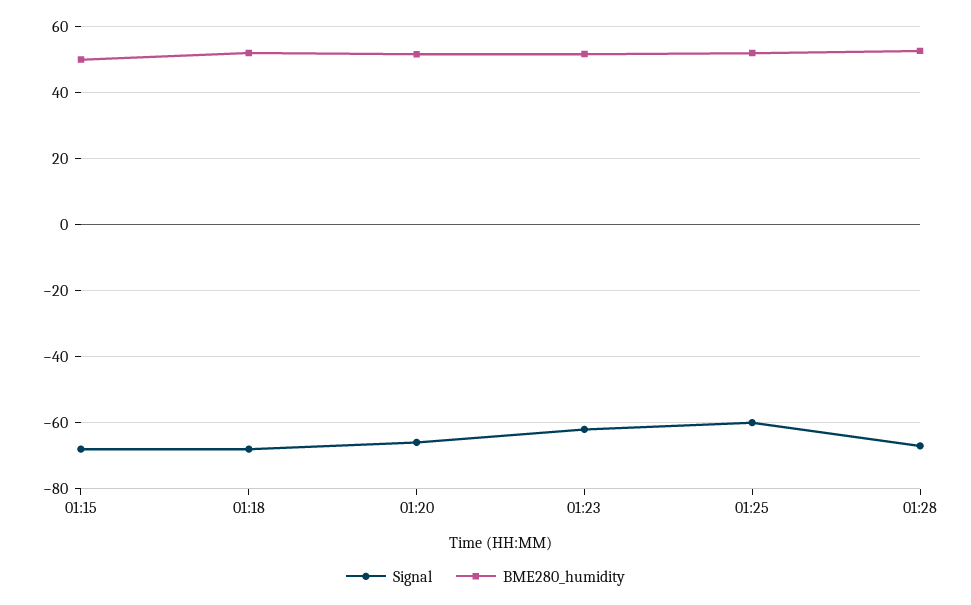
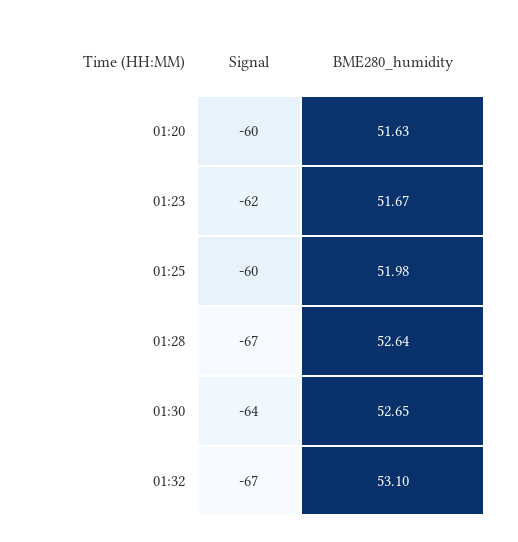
Signal, 01:15: -68 -> none
BME280_humidity, 01:15: 50 -> none
Signal, 01:18: -68 -> none
BME280_humidity, 01:18: 52 -> none
Signal, 01:20: -66 -> -60
Signal, 01:30: none -> -64
BME280_humidity, 01:30: none -> 52.65
Signal, 01:32: none -> -67
BME280_humidity, 01:32: none -> 53.1

